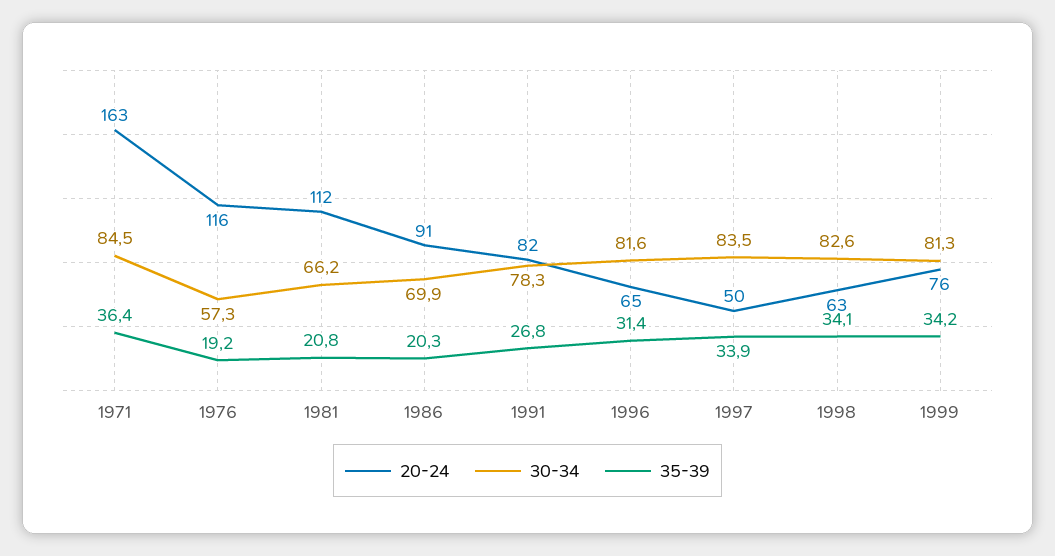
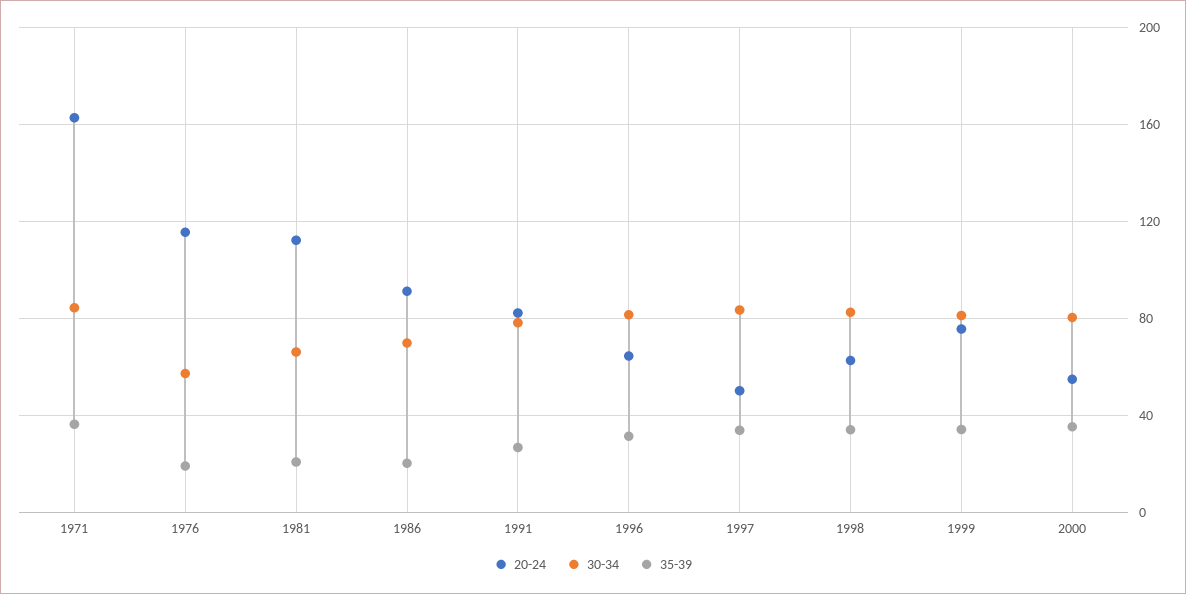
20-24, 2000: none -> 55
30-34, 2000: none -> 80
35-39, 2000: none -> 35

